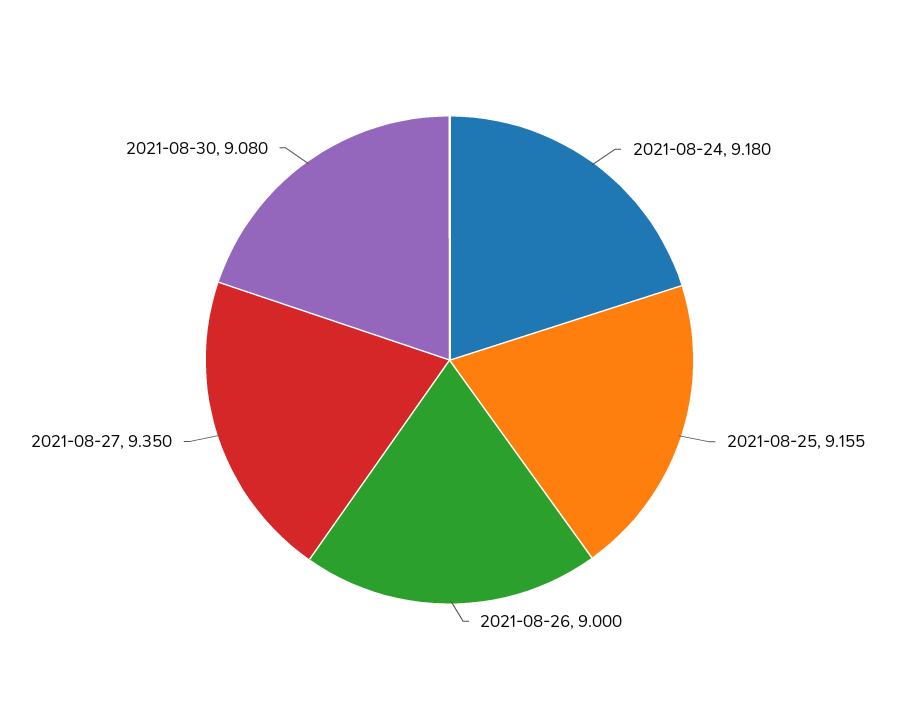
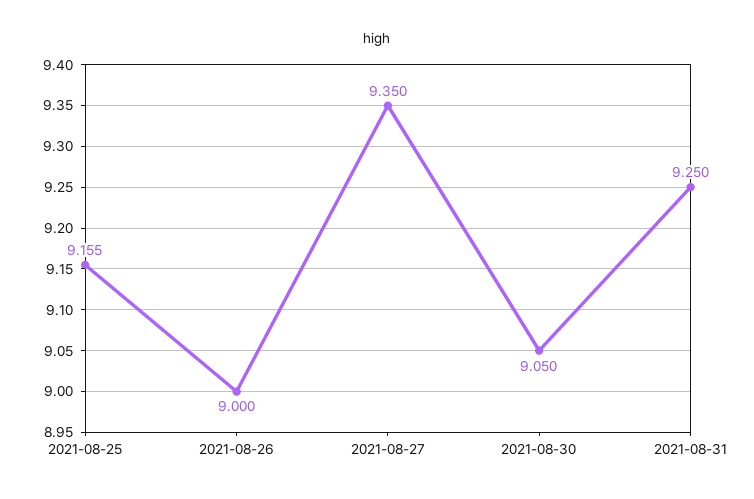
2021-08-24: 9.18 -> none
2021-08-30: 9.08 -> 9.05
2021-08-31: none -> 9.25

